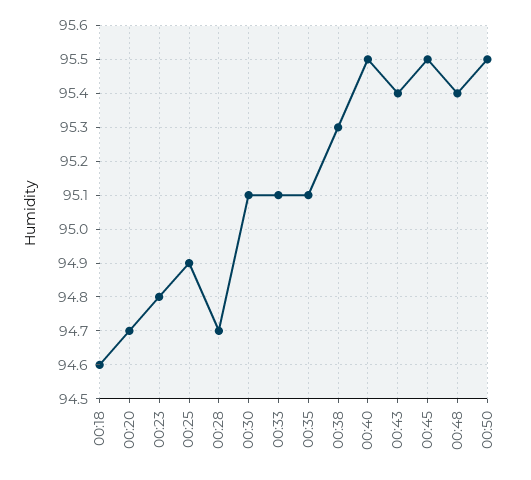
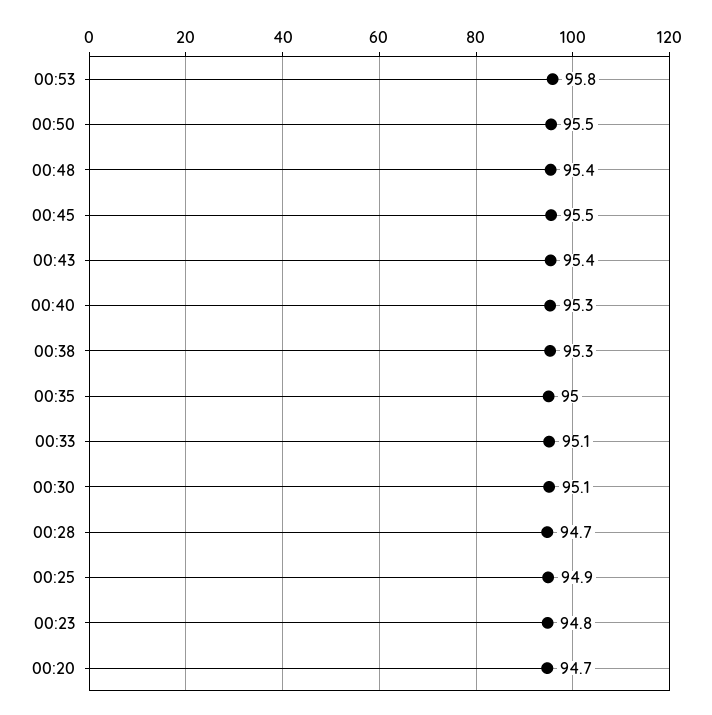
00:18: 94.6 -> none
00:35: 95.1 -> 95
00:40: 95.5 -> 95.3
00:53: none -> 95.8

